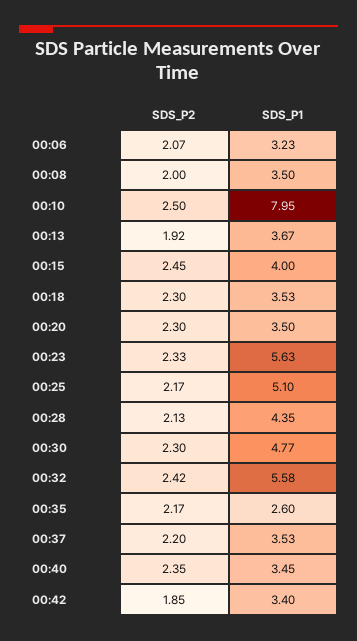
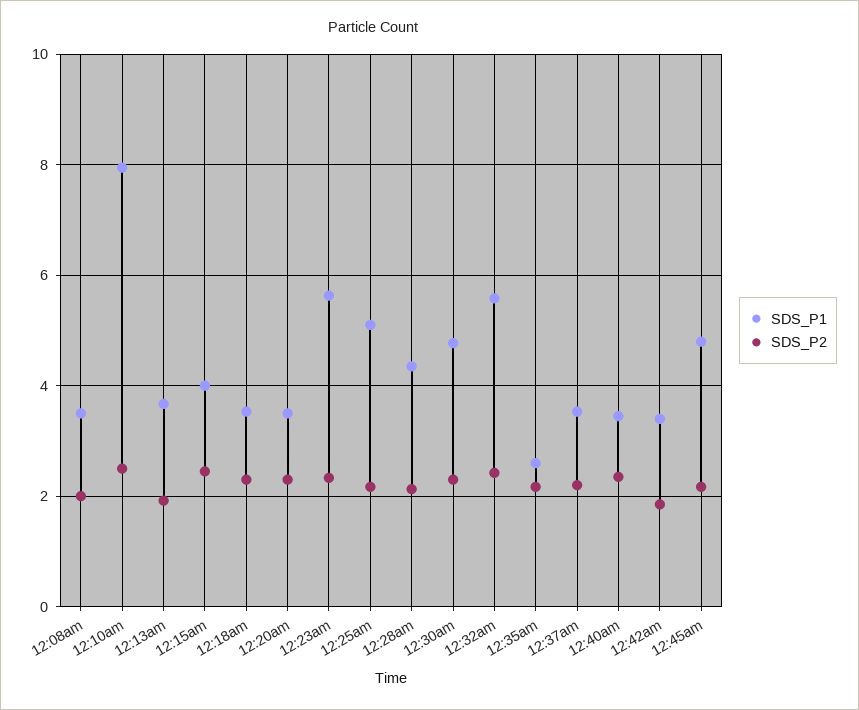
SDS_P2, 00:06: 2.07 -> none
SDS_P1, 00:06: 3.23 -> none
SDS_P1, 12:45am: none -> 4.8
SDS_P2, 12:45am: none -> 2.2

